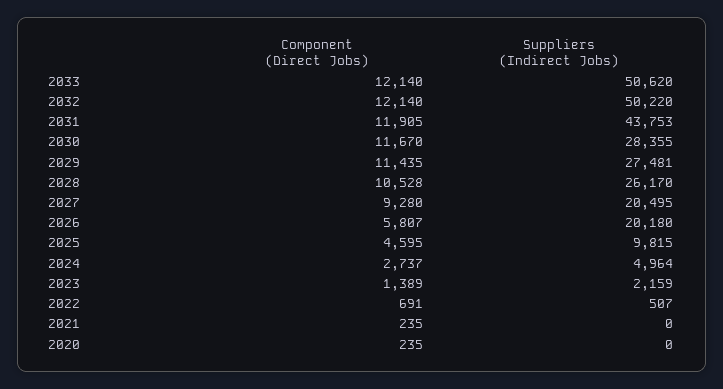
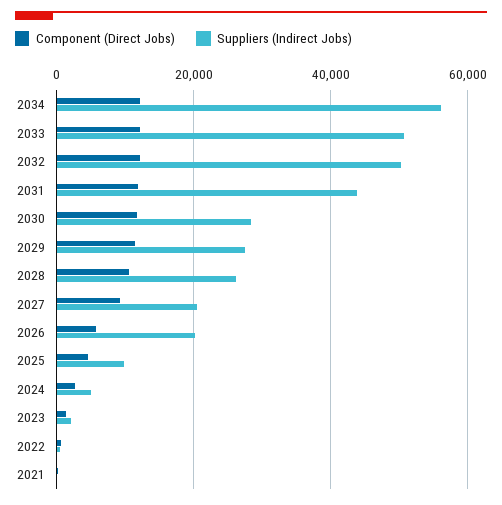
Component (Direct Jobs), 2020: 235 -> none
Suppliers (Indirect Jobs), 2020: 0 -> none
Component (Direct Jobs), 2034: none -> 12000
Suppliers (Indirect Jobs), 2034: none -> 56000

